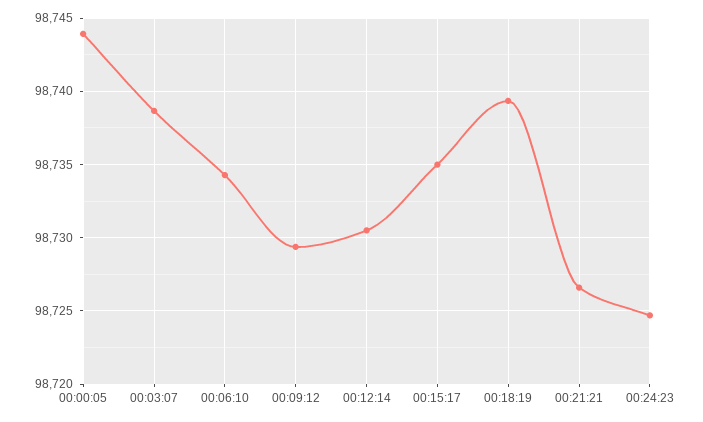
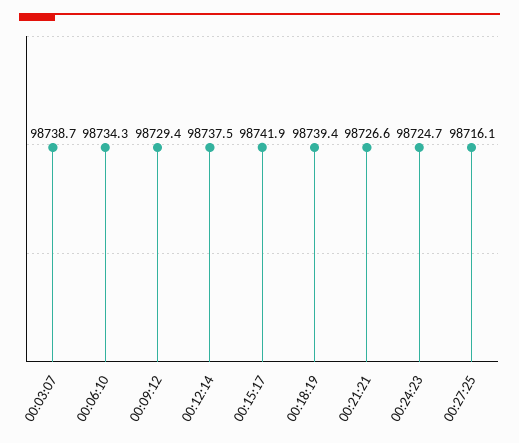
00:00:05: 98744 -> none
00:12:14: 98730.5 -> 98737.5
00:15:17: 98735 -> 98741.9
00:27:25: none -> 98716.1

